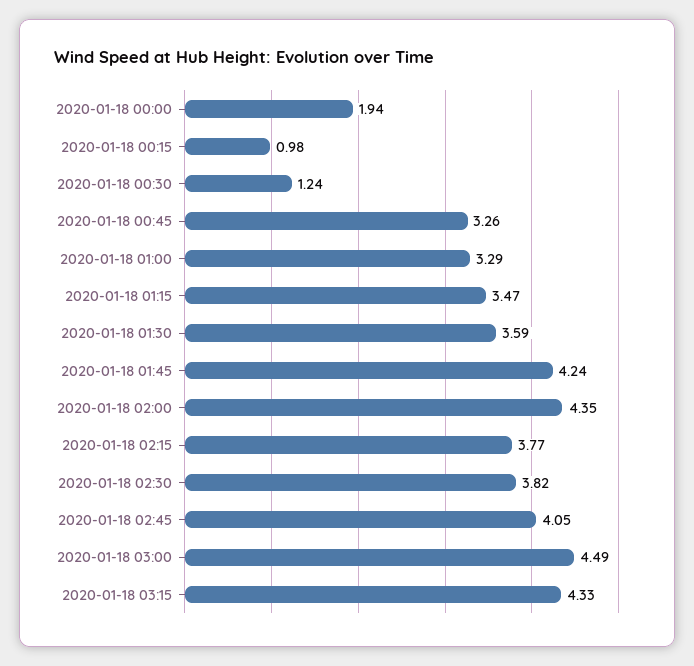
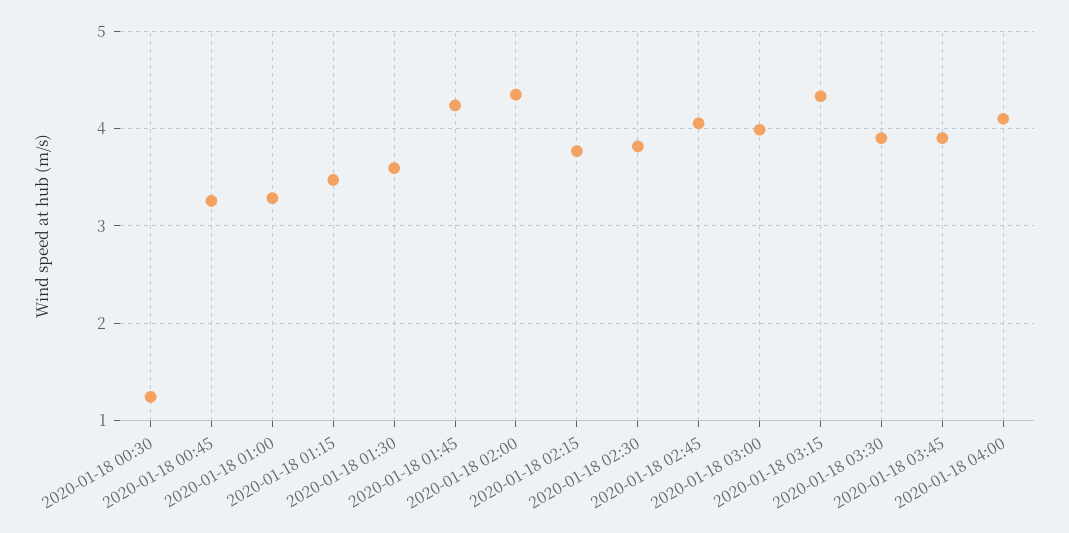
2020-01-18 00:00: 1.94 -> none
2020-01-18 00:15: 0.98 -> none
2020-01-18 03:00: 4.49 -> 4
2020-01-18 03:30: none -> 3.9
2020-01-18 03:45: none -> 3.9
2020-01-18 04:00: none -> 4.1

